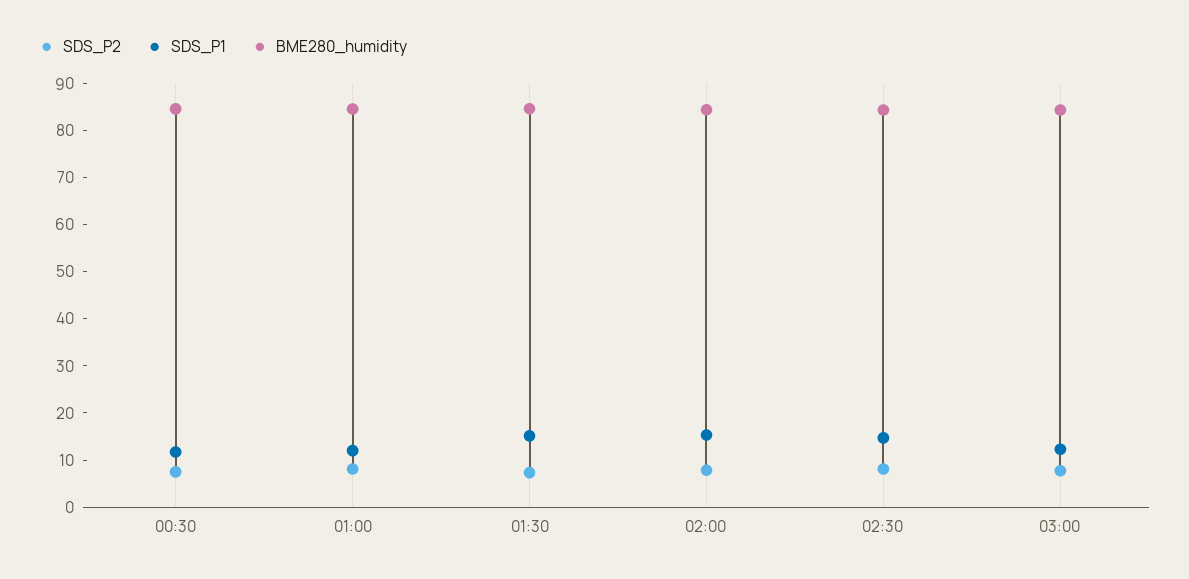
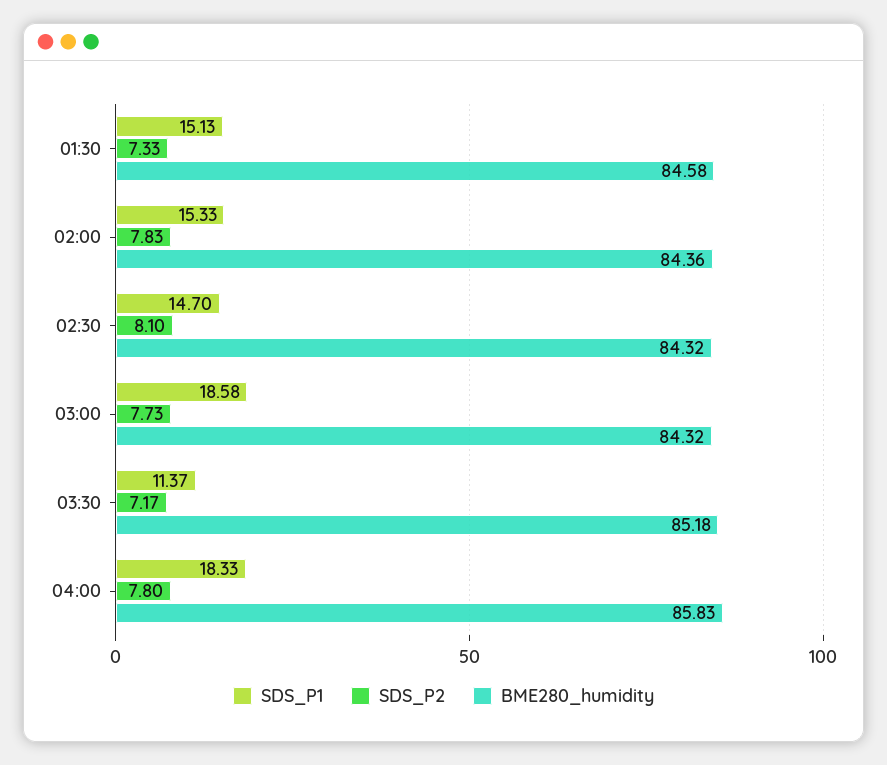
SDS_P2, 00:30: 8 -> none
SDS_P1, 00:30: 12 -> none
BME280_humidity, 00:30: 84 -> none
SDS_P2, 01:00: 8 -> none
SDS_P1, 01:00: 12 -> none
BME280_humidity, 01:00: 84 -> none
SDS_P1, 03:00: 12 -> 18.58
SDS_P1, 03:30: none -> 11.37
SDS_P2, 03:30: none -> 7.17
BME280_humidity, 03:30: none -> 85.18
SDS_P1, 04:00: none -> 18.33
SDS_P2, 04:00: none -> 7.8
BME280_humidity, 04:00: none -> 85.83

